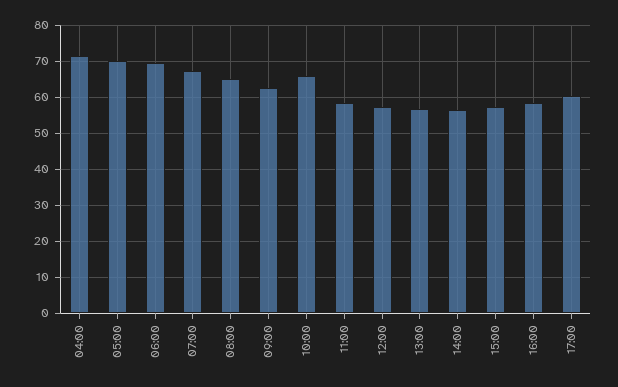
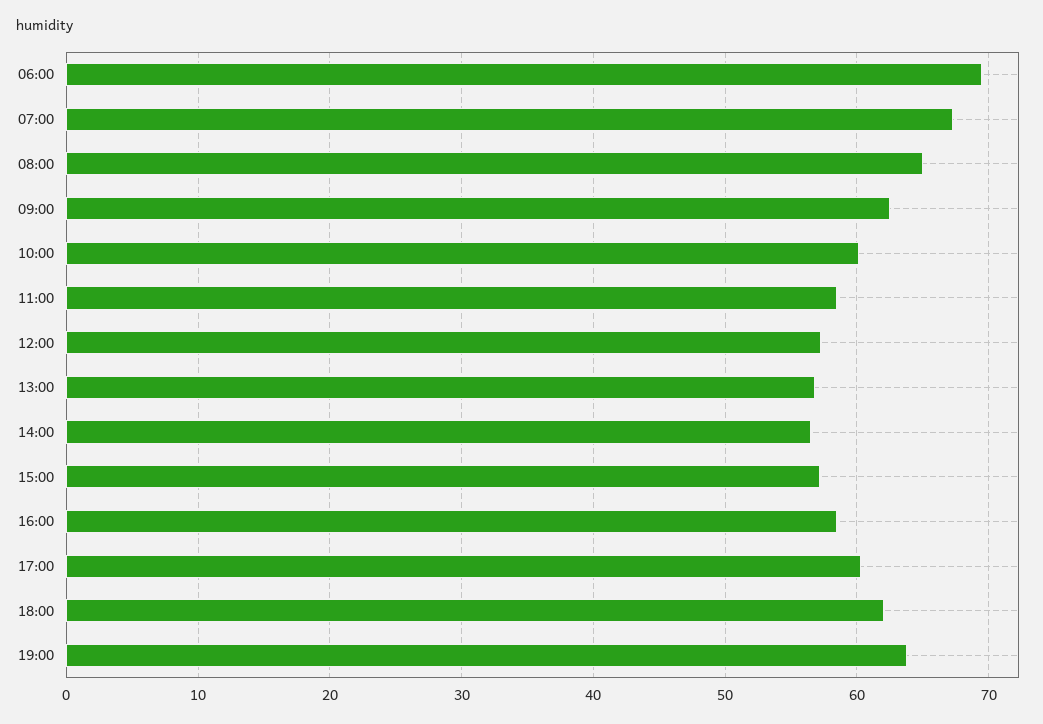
04:00: 72 -> none
05:00: 70 -> none
10:00: 66 -> 60
18:00: none -> 62
19:00: none -> 64

